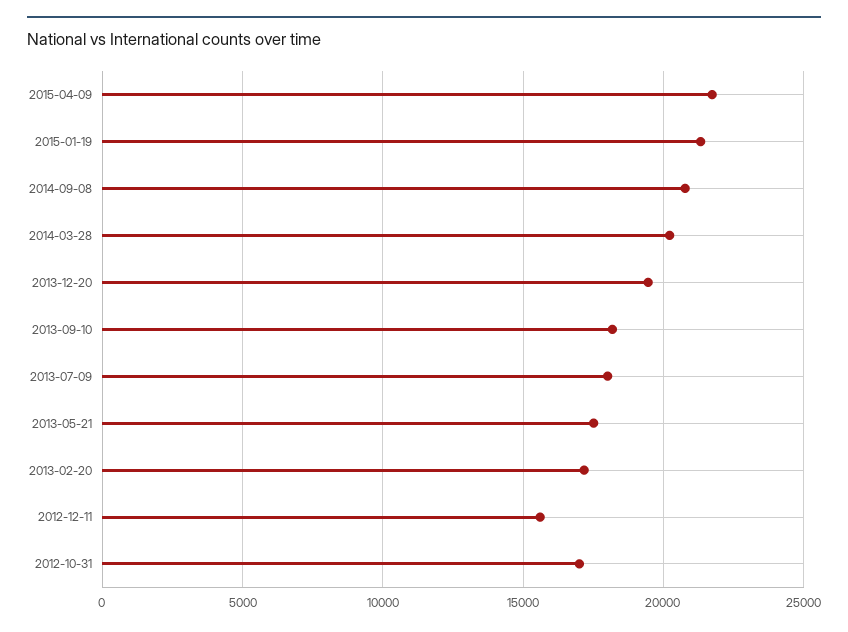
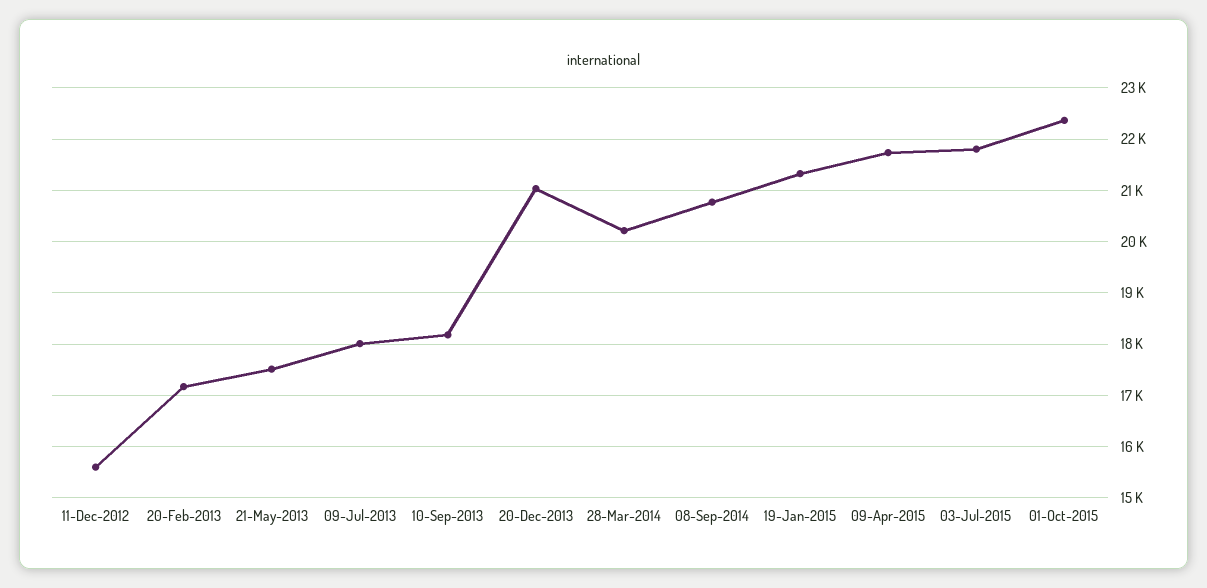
2013-12-20: 19500 -> 21000
2012-10-31: 17000 -> none
03-Jul-2015: none -> 21800
01-Oct-2015: none -> 22400

